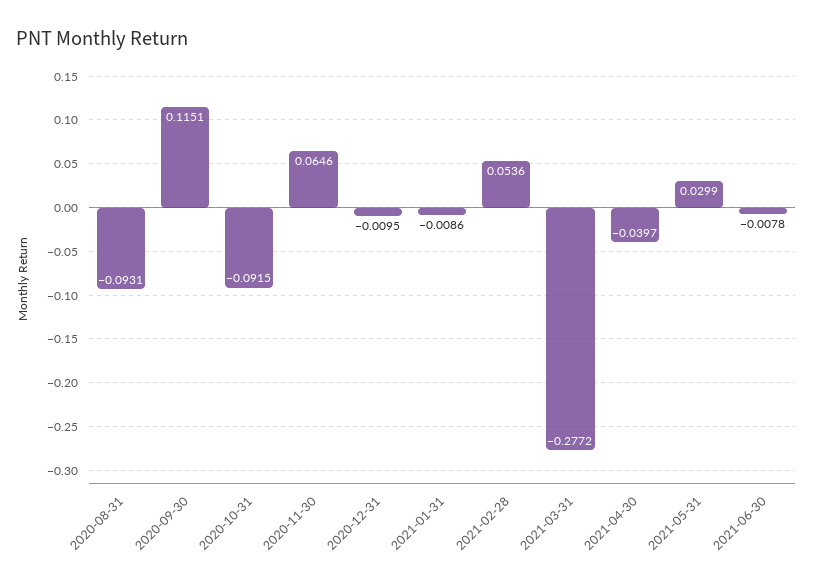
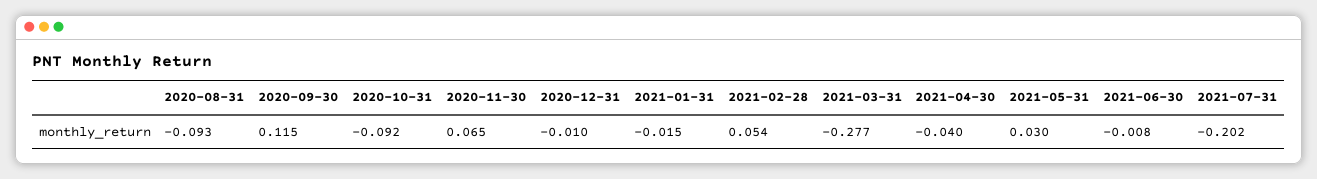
2021-01-31: -0.0086 -> -0.015
2021-07-31: none -> -0.202

